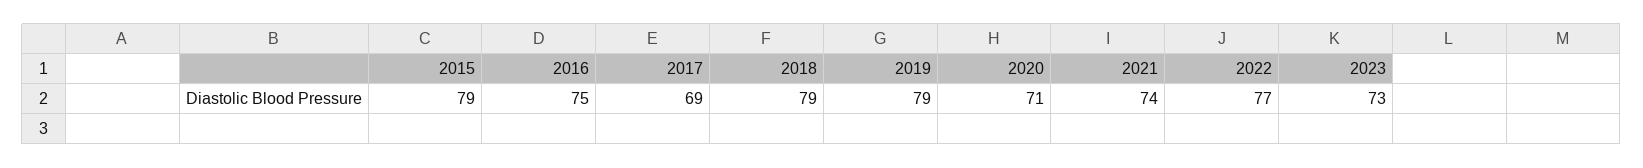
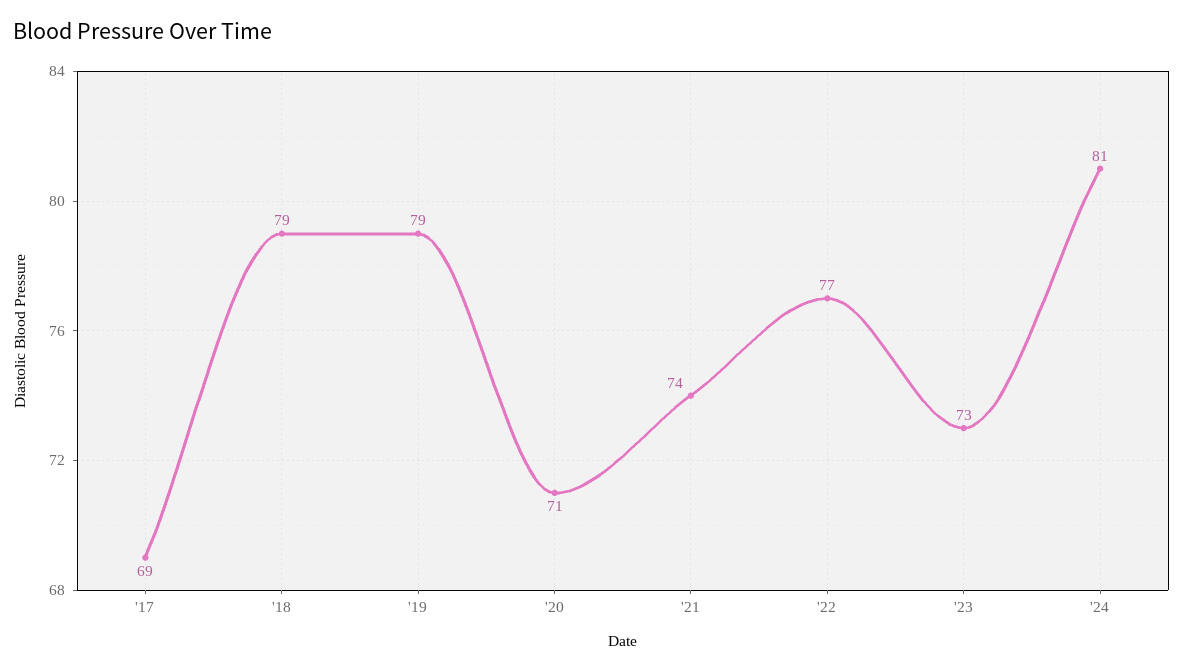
2015: 79 -> none
2016: 75 -> none
'24: none -> 81

